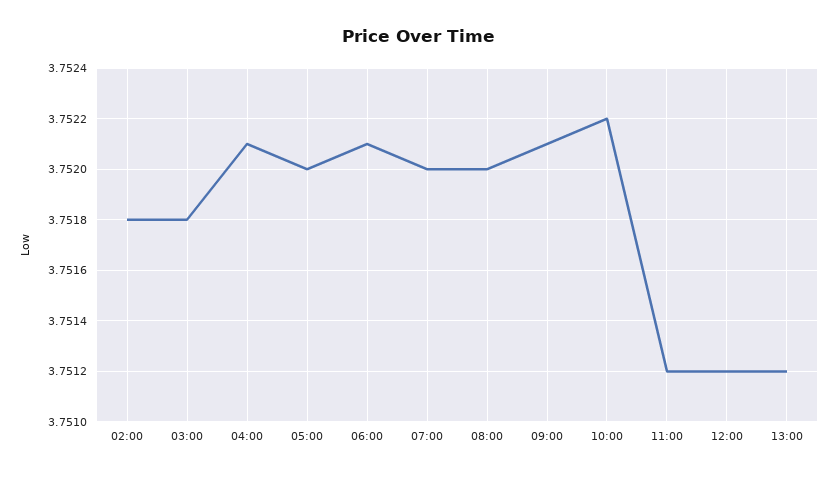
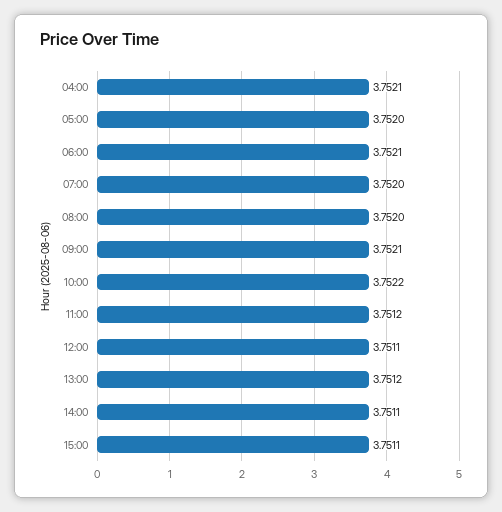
02:00: 3.7518 -> none
03:00: 3.7518 -> none
12:00: 3.7512 -> 3.7511
14:00: none -> 3.7511
15:00: none -> 3.7511

